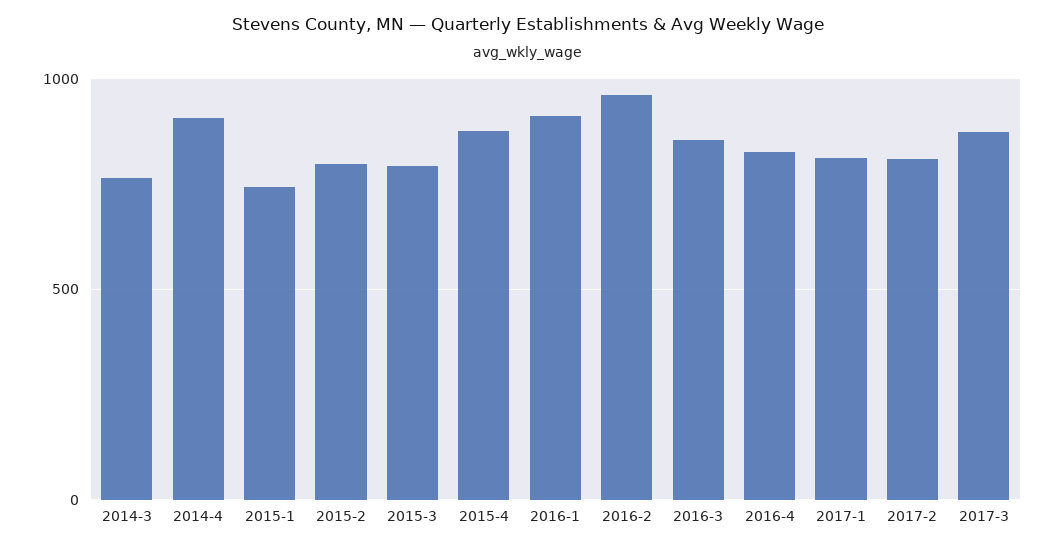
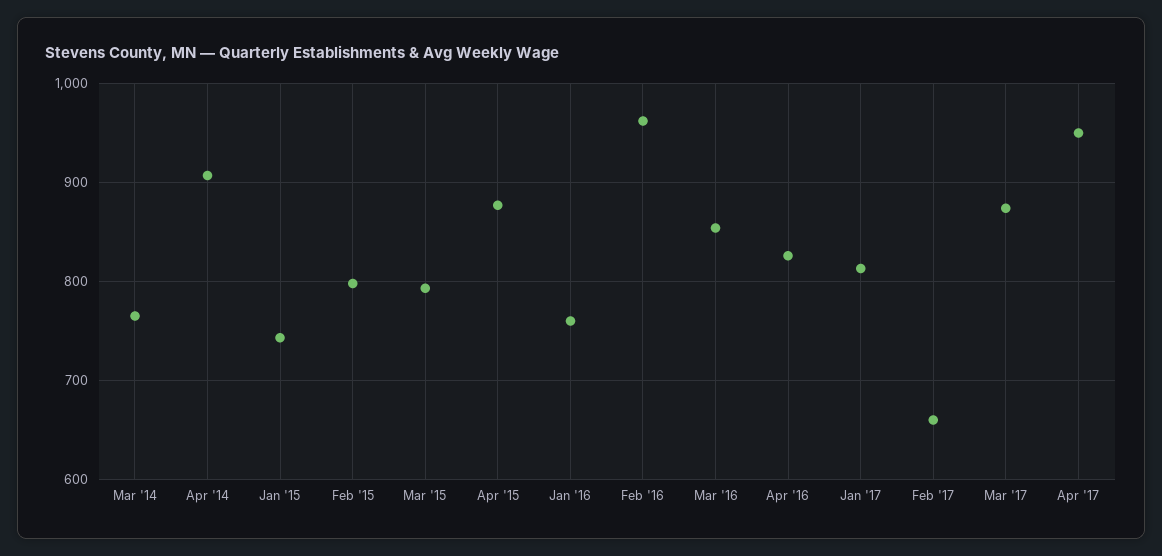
2016-1: 900 -> 760
2017-2: 800 -> 660
Apr '17: none -> 950

